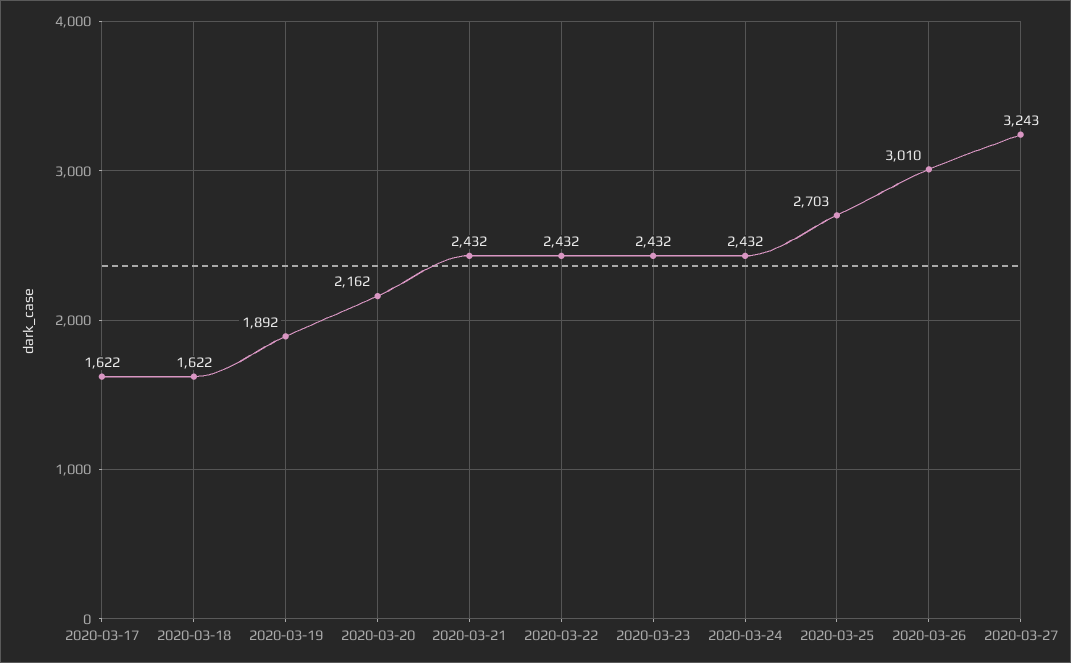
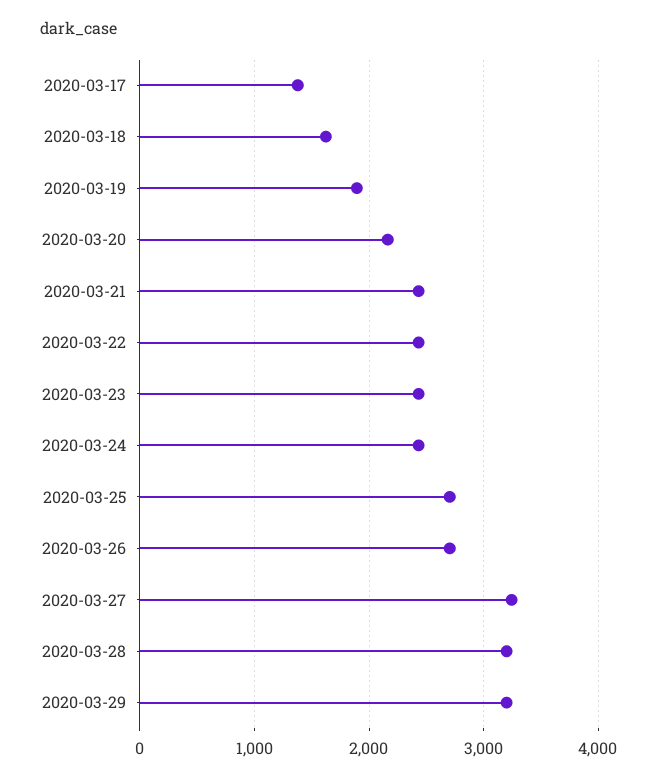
2020-03-17: 1622 -> 1400
2020-03-26: 3010 -> 2700
2020-03-28: none -> 3200
2020-03-29: none -> 3200

